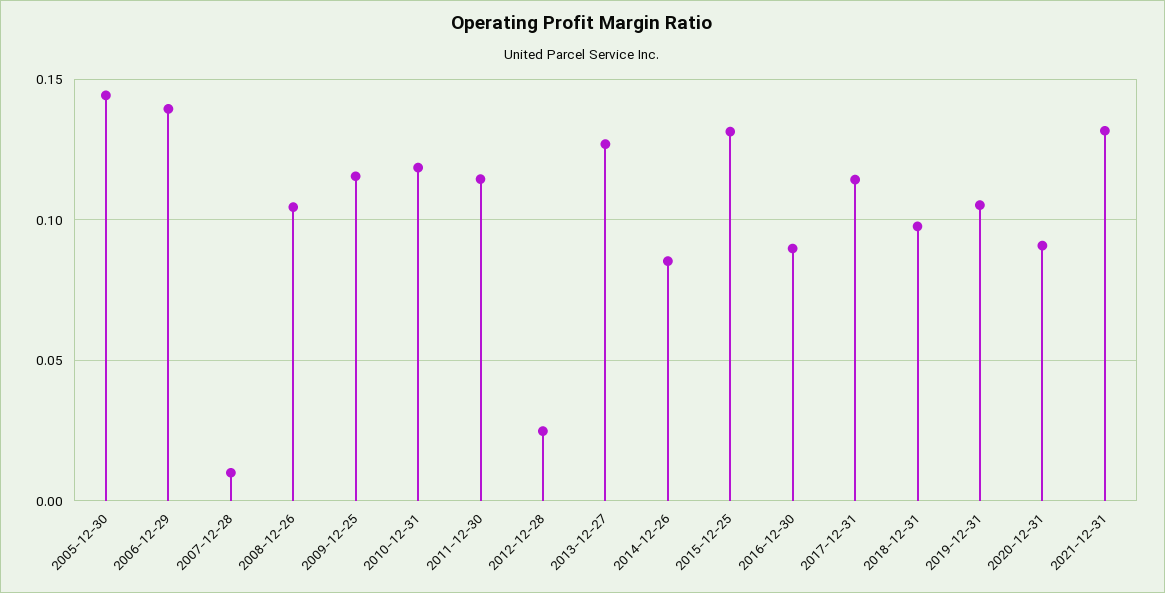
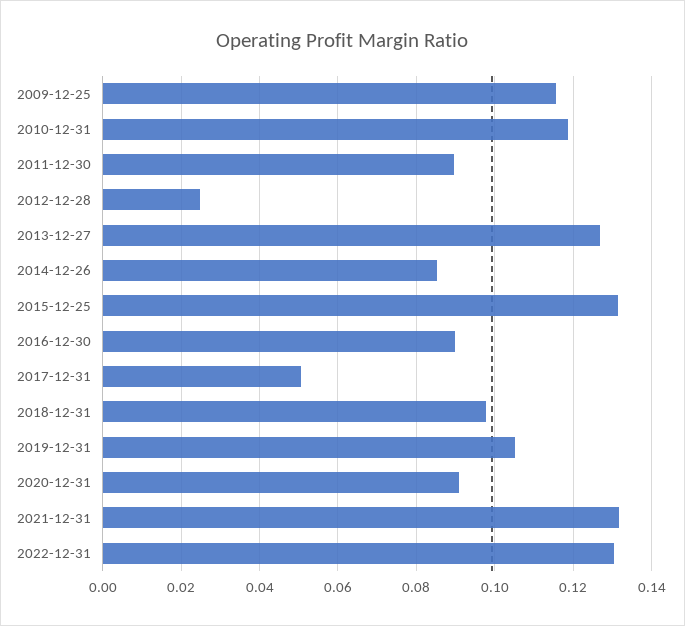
2005-12-30: 0.145 -> none
2006-12-29: 0.14 -> none
2007-12-28: 0.01 -> none
2008-12-26: 0.105 -> none
2011-12-30: 0.115 -> 0.09
2017-12-31: 0.115 -> 0.05
2022-12-31: none -> 0.13

